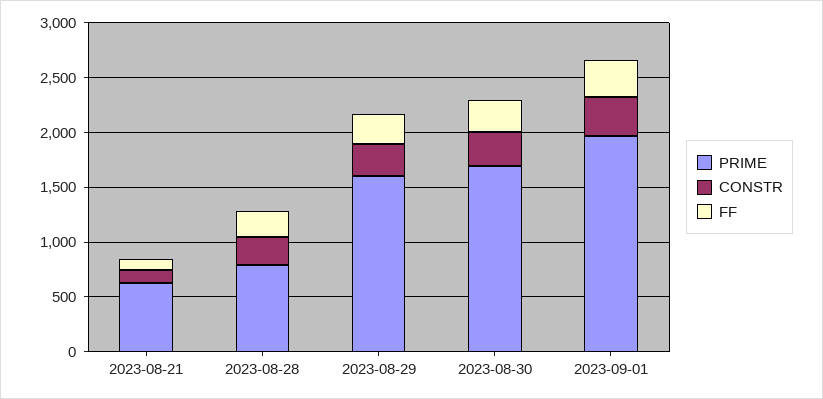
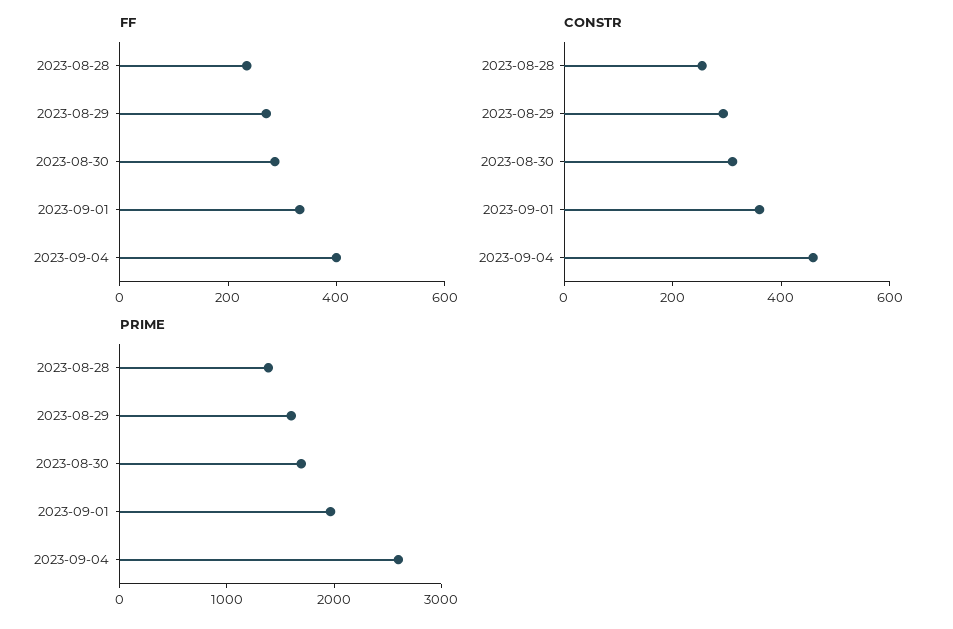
PRIME, 2023-08-21: 600 -> none
CONSTR, 2023-08-21: 100 -> none
FF, 2023-08-21: 100 -> none
PRIME, 2023-08-28: 800 -> 1400
FF, 2023-09-04: none -> 400
CONSTR, 2023-09-04: none -> 450
PRIME, 2023-09-04: none -> 2600

